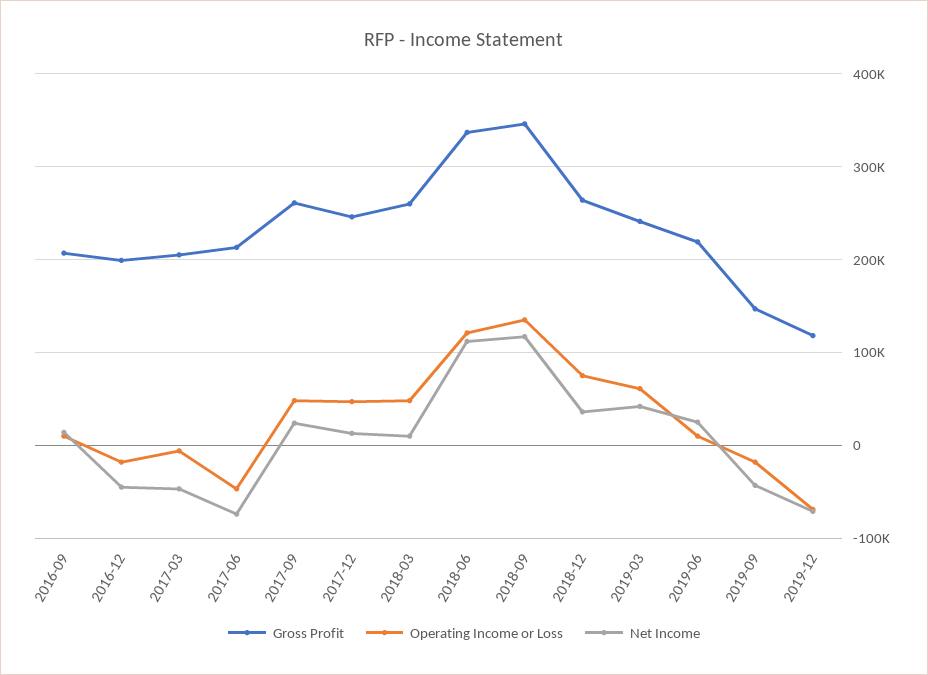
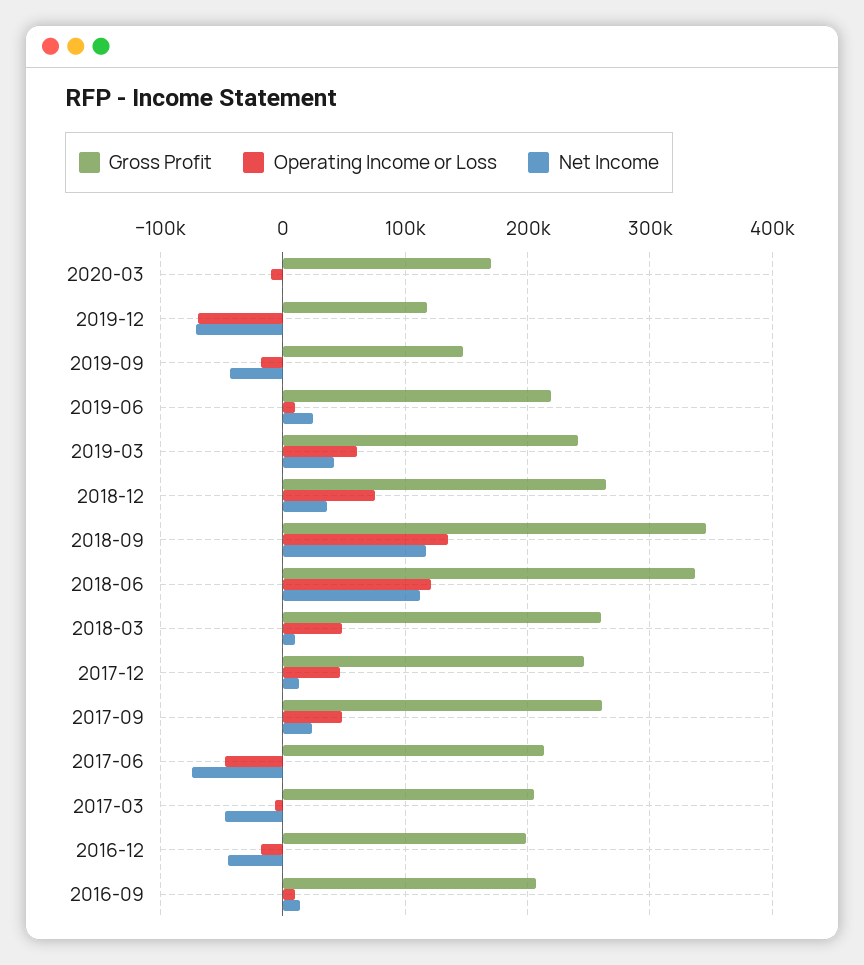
Gross Profit, 2020-03: none -> 170000
Operating Income or Loss, 2020-03: none -> -10000
Net Income, 2020-03: none -> 0

